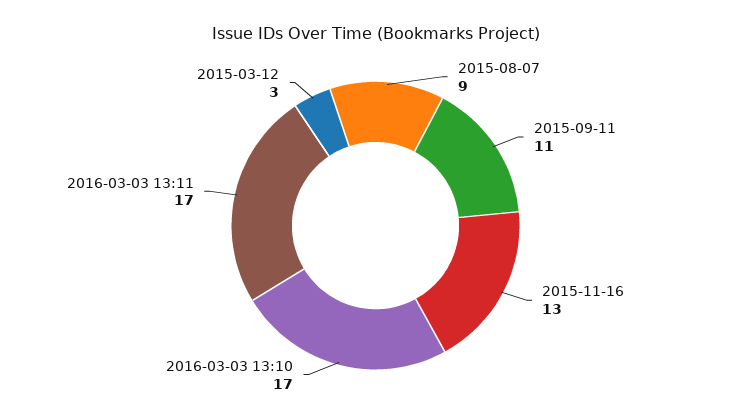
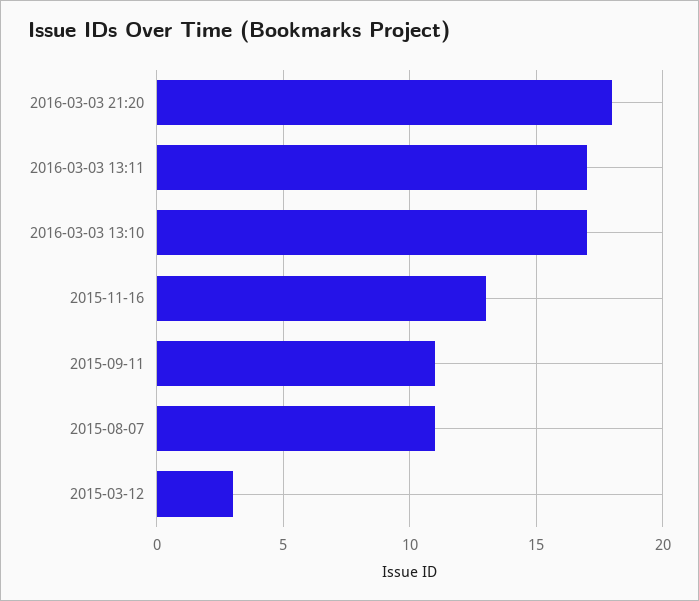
2015-08-07: 9 -> 11
2016-03-03 21:20: none -> 18

